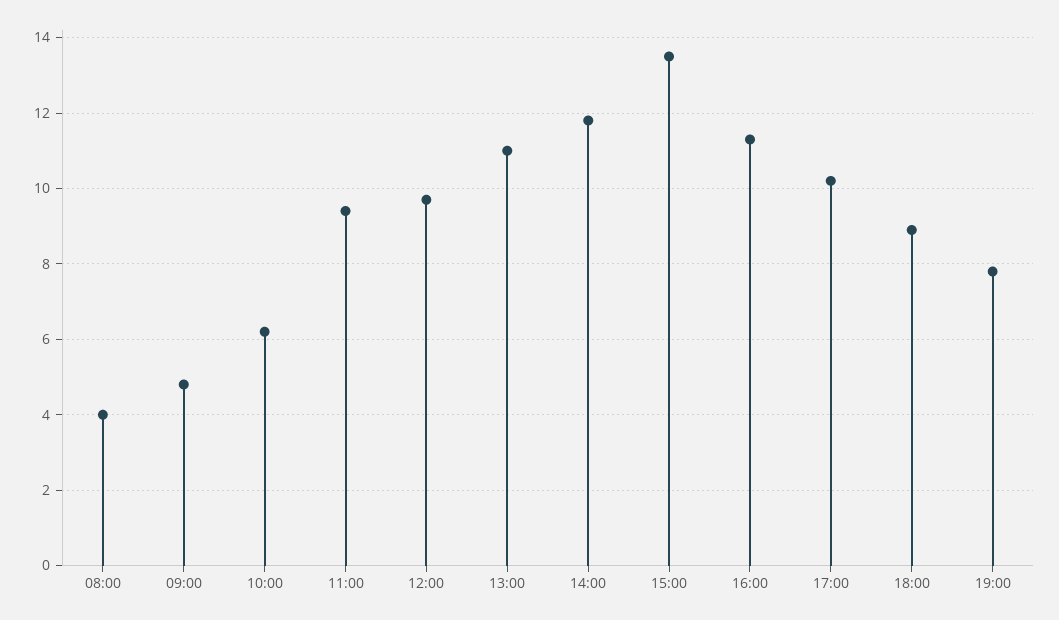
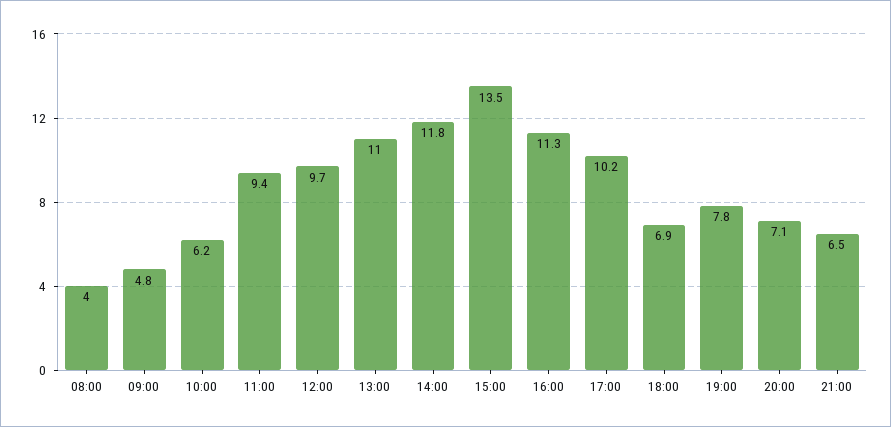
18:00: 9 -> 6.9
20:00: none -> 7.1
21:00: none -> 6.5

